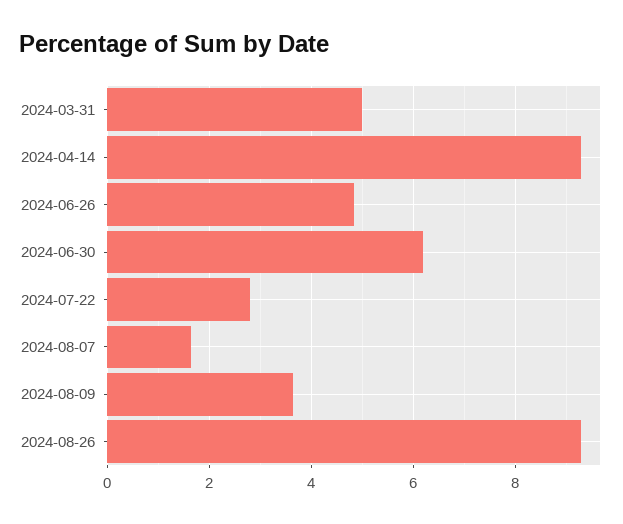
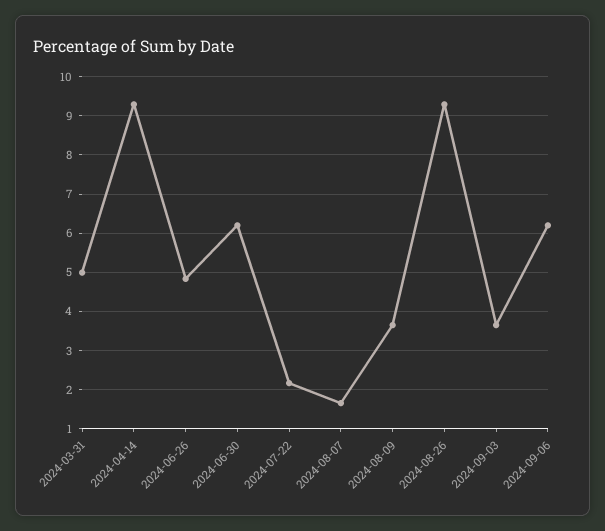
2024-07-22: 2.8 -> 2.2
2024-09-03: none -> 3.6
2024-09-06: none -> 6.2

